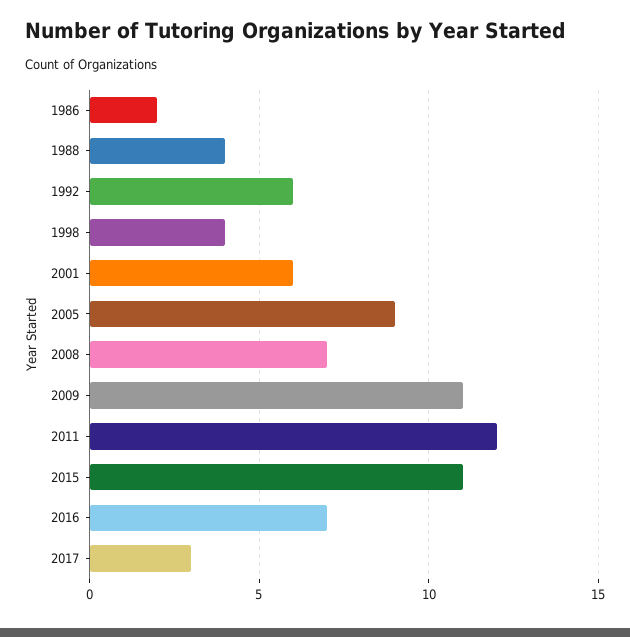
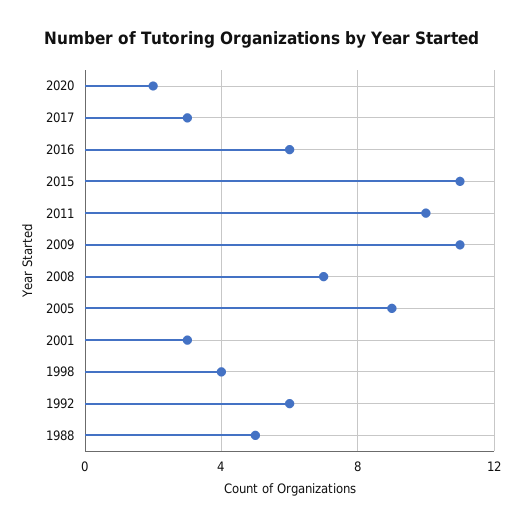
1986: 2 -> none
1988: 4 -> 5
2001: 6 -> 3
2011: 12 -> 10
2016: 7 -> 6
2020: none -> 2

